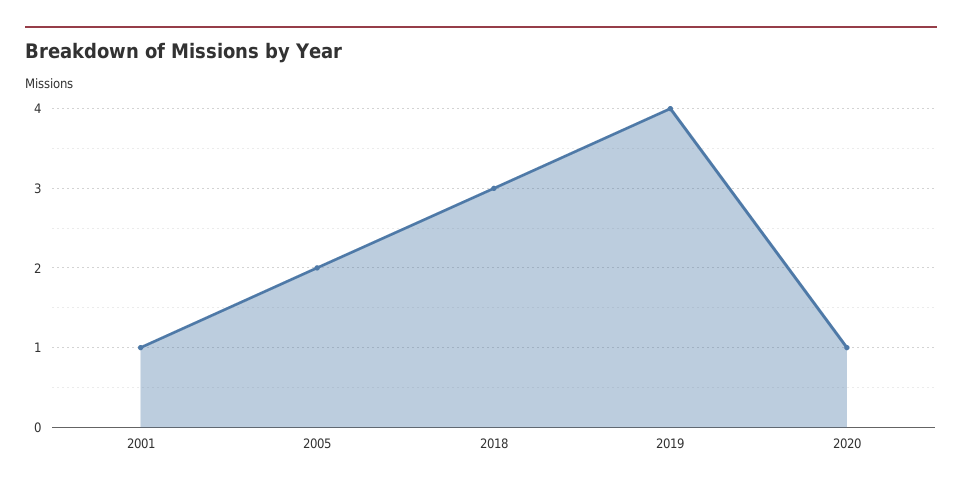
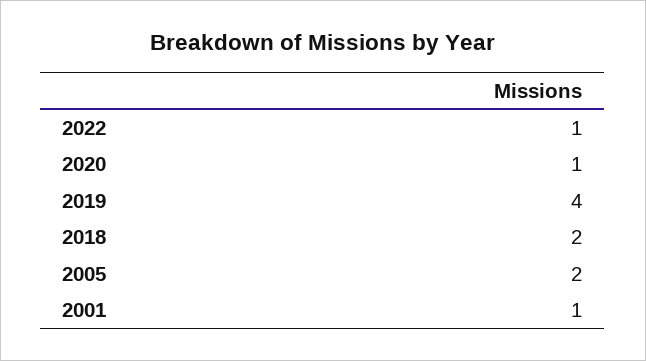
2018: 3 -> 2
2022: none -> 1

